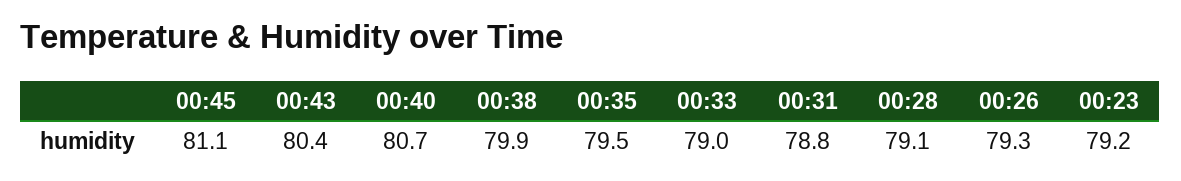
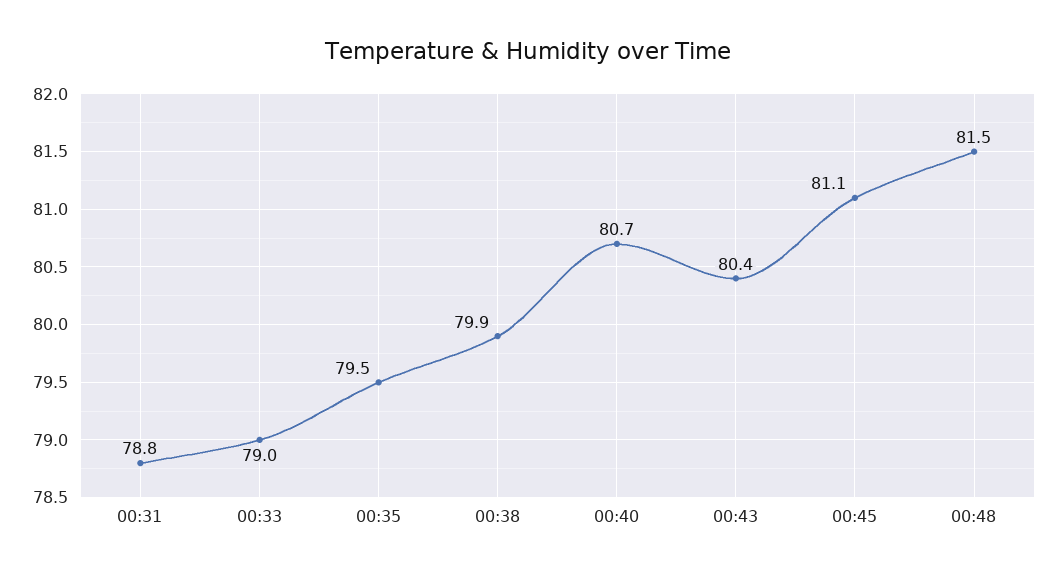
00:28: 79.1 -> none
00:26: 79.3 -> none
00:23: 79.2 -> none
00:48: none -> 81.5

